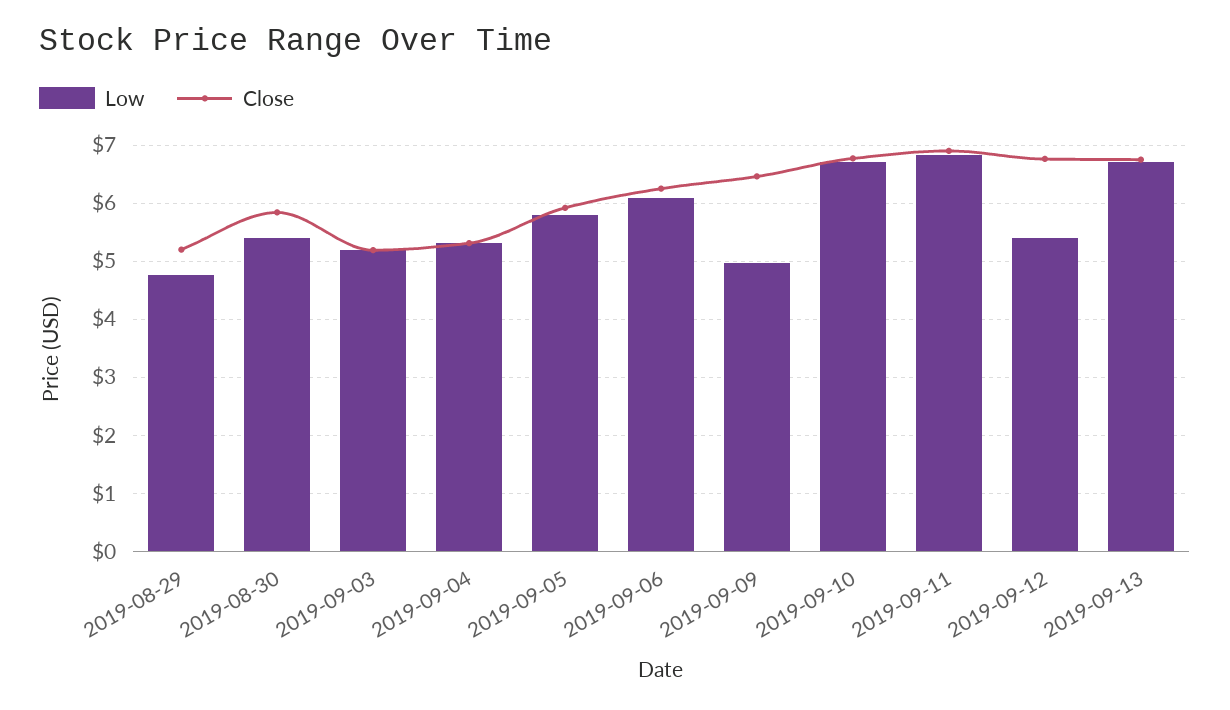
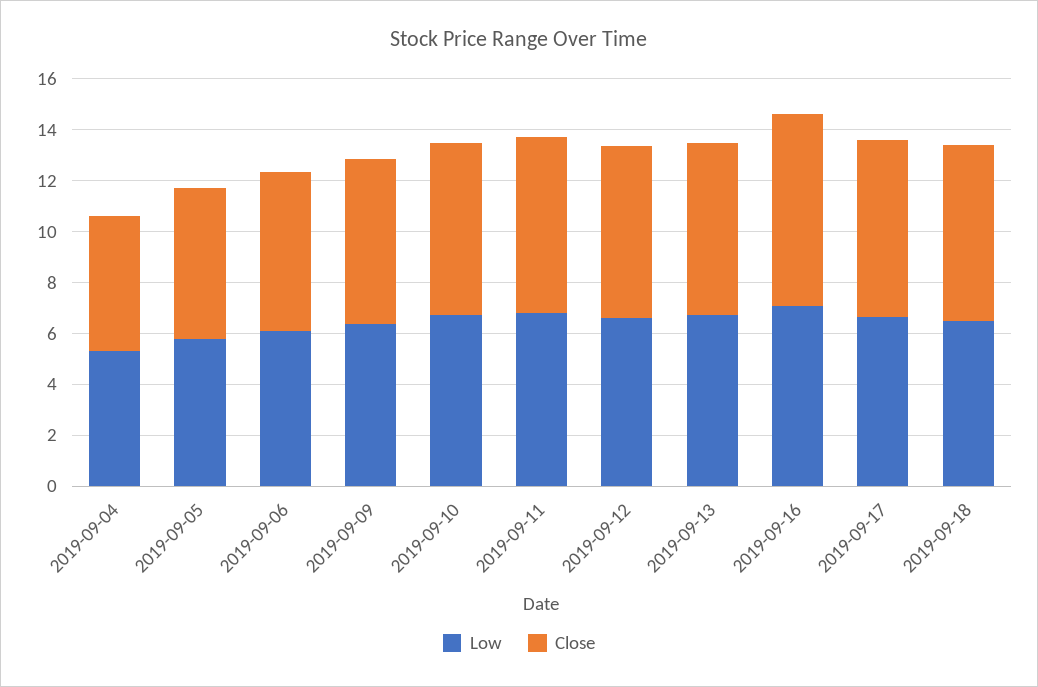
Low, 2019-08-29: 4.8 -> none
Close, 2019-08-29: 5.2 -> none
Low, 2019-08-30: 5.4 -> none
Close, 2019-08-30: 5.8 -> none
Low, 2019-09-03: 5.2 -> none
Close, 2019-09-03: 5.2 -> none
Low, 2019-09-09: 5 -> 6.5
Low, 2019-09-12: 5.4 -> 6.5
Low, 2019-09-16: none -> 7
Close, 2019-09-16: none -> 7.5
Low, 2019-09-17: none -> 6.5
Close, 2019-09-17: none -> 7
Low, 2019-09-18: none -> 6.5
Close, 2019-09-18: none -> 7

